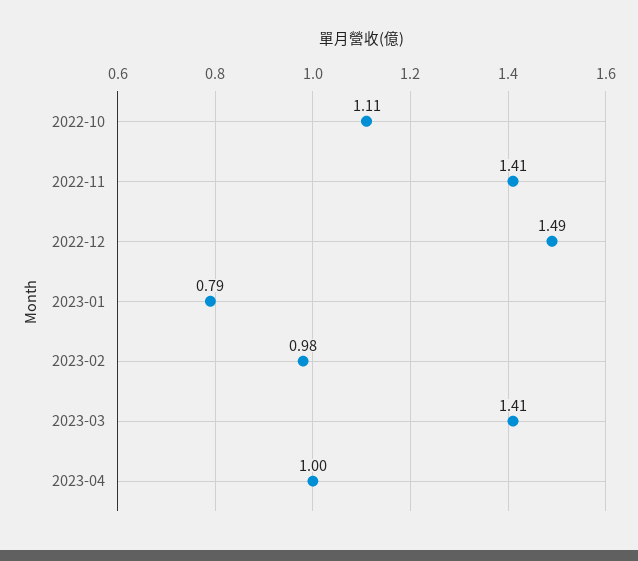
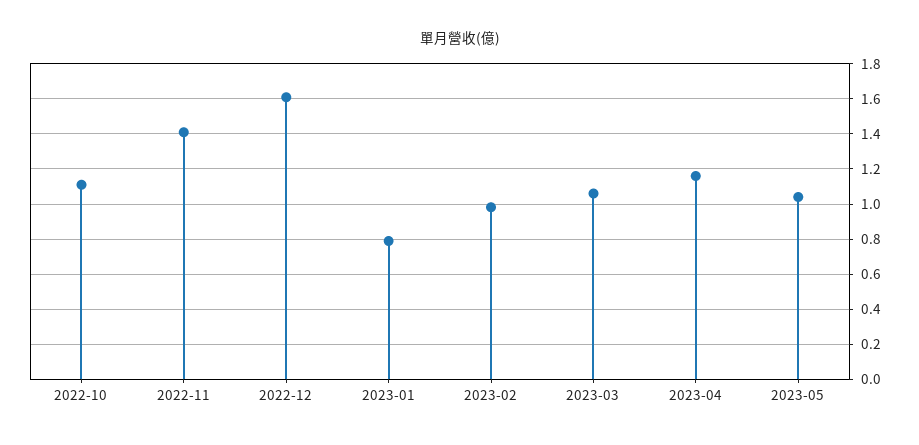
2022-12: 1.49 -> 1.6
2023-03: 1.41 -> 1.05
2023-04: 1 -> 1.15
2023-05: none -> 1.05

